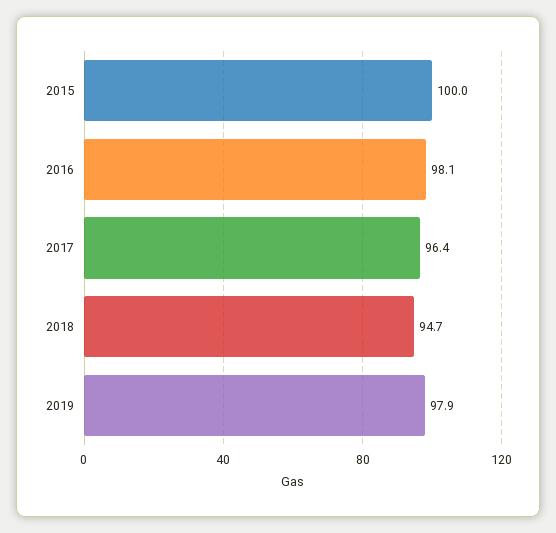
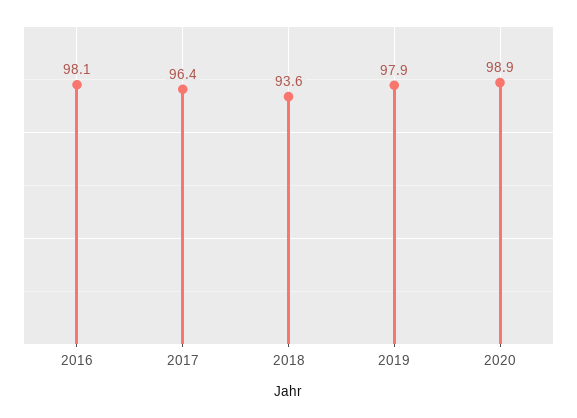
2015: 100 -> none
2018: 94.7 -> 93.6
2020: none -> 98.9

